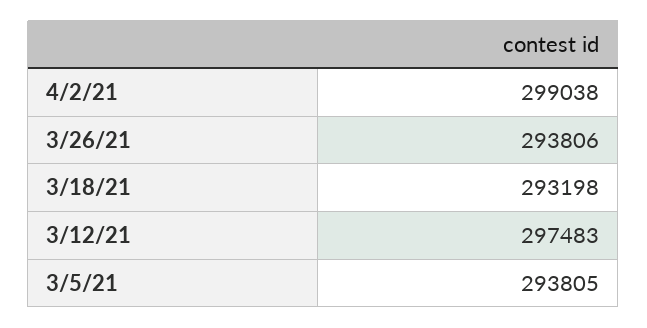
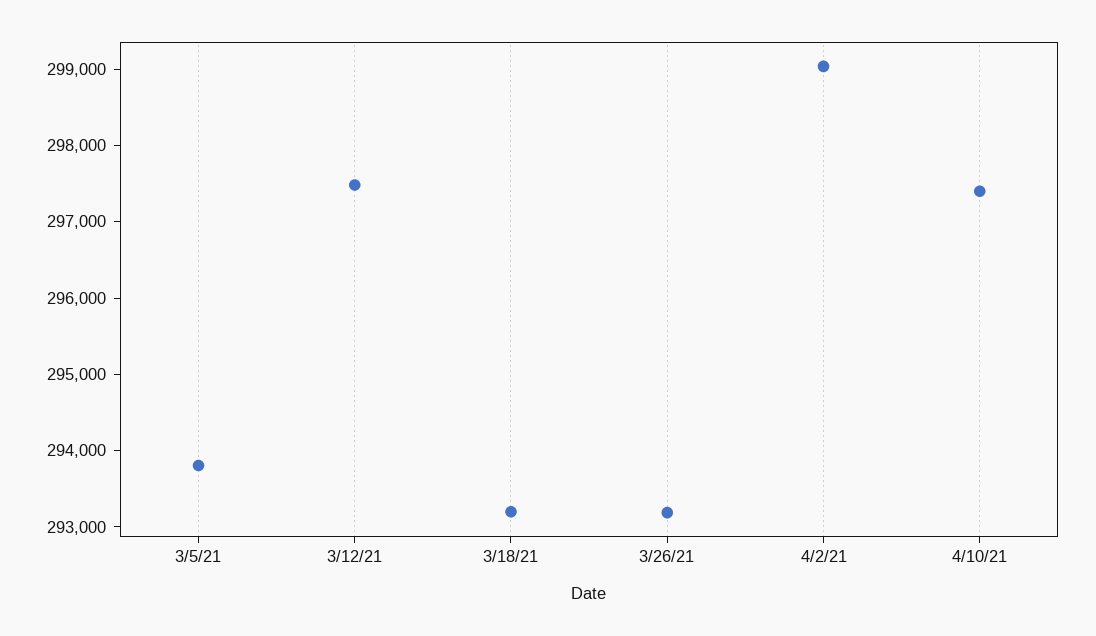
3/26/21: 293806 -> 293200
4/10/21: none -> 297400

